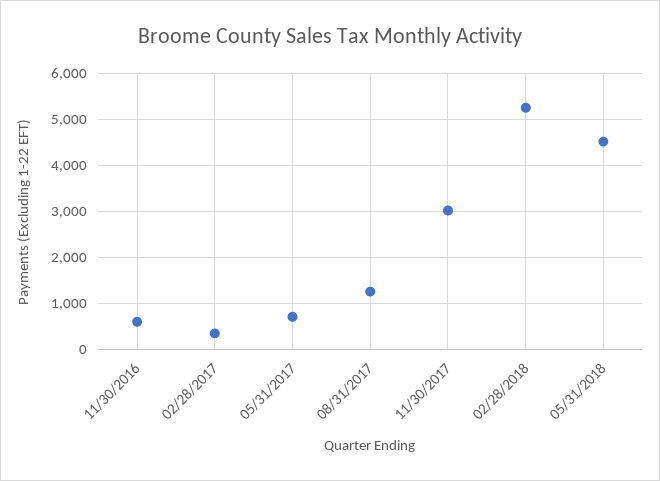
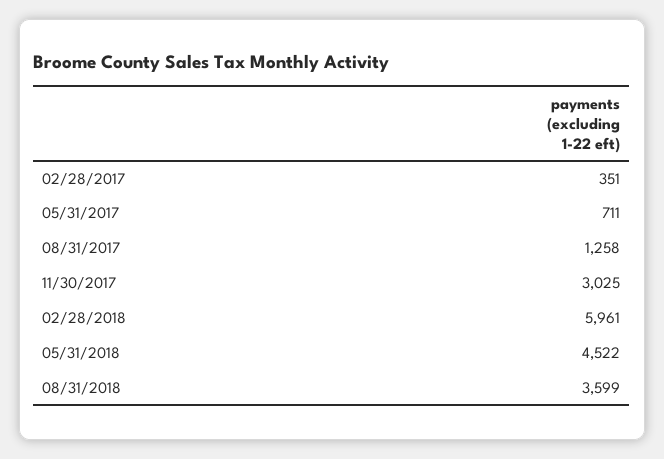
11/30/2016: 600 -> none
02/28/2018: 5200 -> 5961
08/31/2018: none -> 3599

